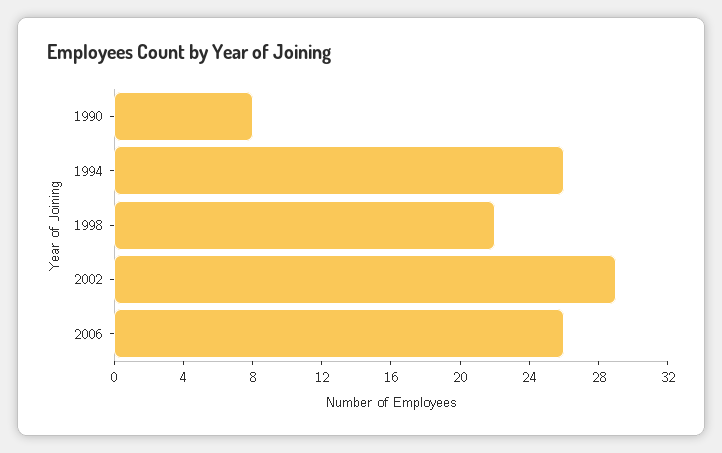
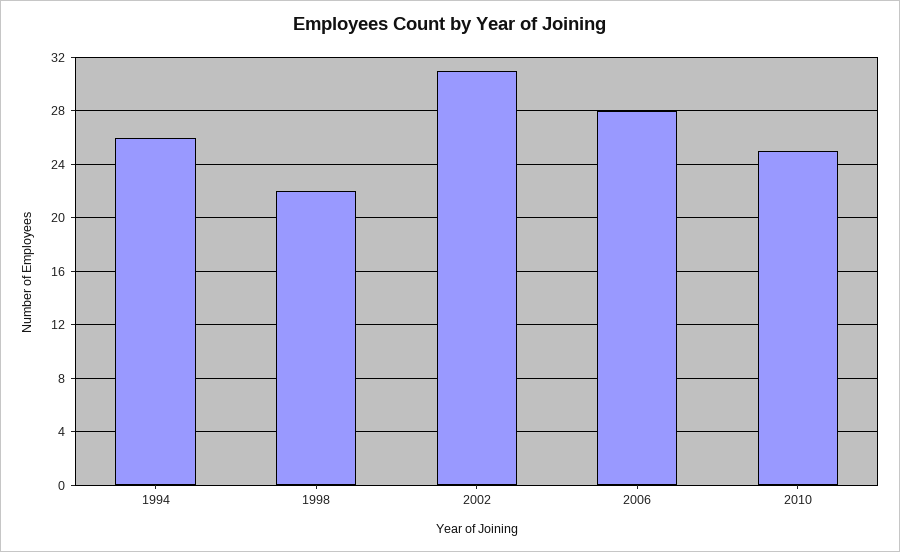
1990: 8 -> none
2002: 29 -> 31
2006: 26 -> 28
2010: none -> 25

